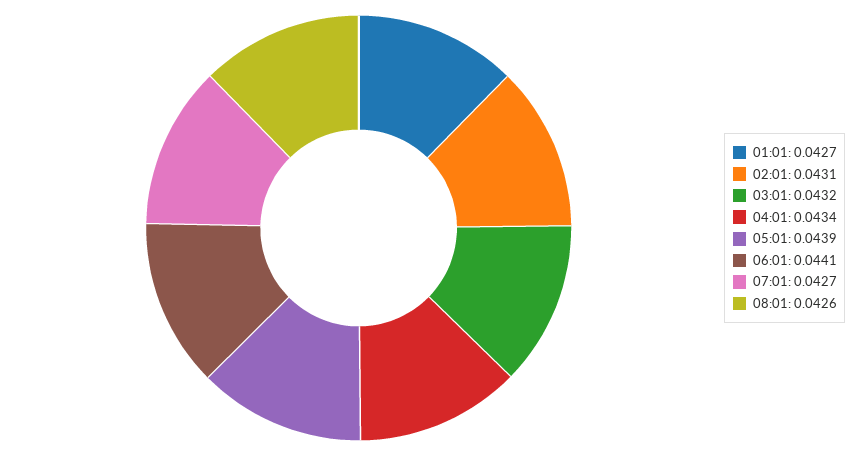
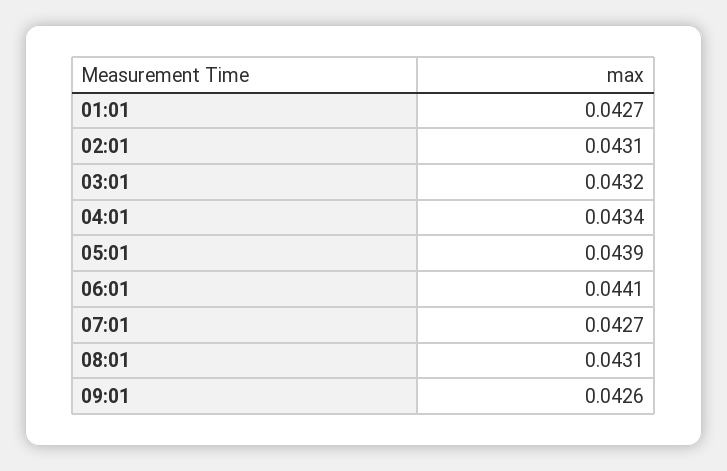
08:01: 0.0426 -> 0.0431
09:01: none -> 0.0426

